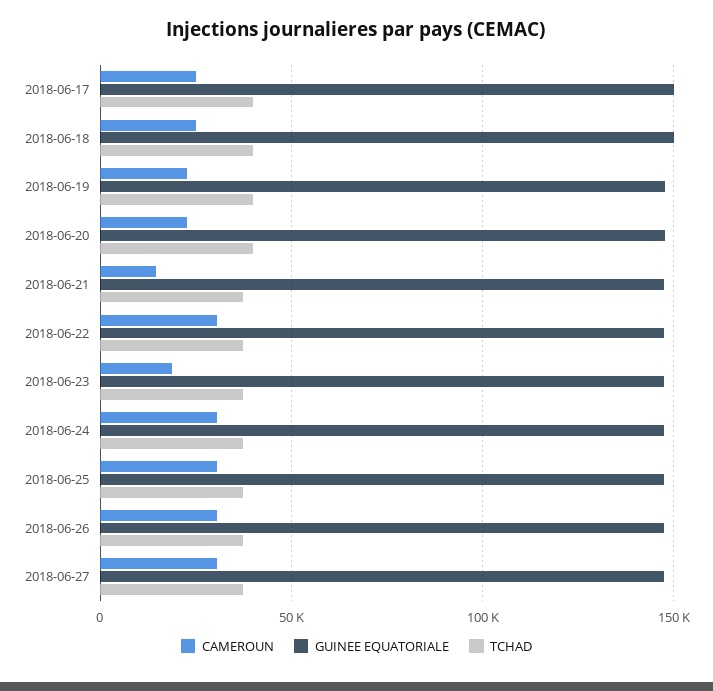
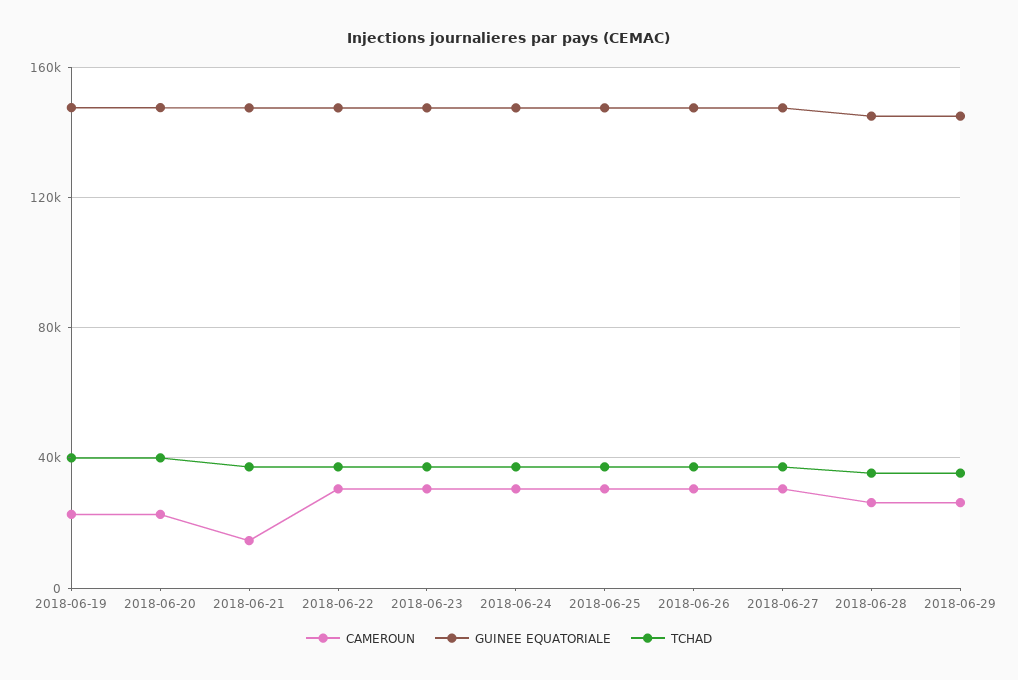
CAMEROUN, 2018-06-17: 25000 -> none
GUINEE EQUATORIALE, 2018-06-17: 150000 -> none
TCHAD, 2018-06-17: 40000 -> none
CAMEROUN, 2018-06-18: 25000 -> none
GUINEE EQUATORIALE, 2018-06-18: 150000 -> none
TCHAD, 2018-06-18: 40000 -> none
CAMEROUN, 2018-06-23: 20000 -> 30000
CAMEROUN, 2018-06-28: none -> 25000
GUINEE EQUATORIALE, 2018-06-28: none -> 145000
TCHAD, 2018-06-28: none -> 35000
CAMEROUN, 2018-06-29: none -> 25000
GUINEE EQUATORIALE, 2018-06-29: none -> 145000
TCHAD, 2018-06-29: none -> 35000

